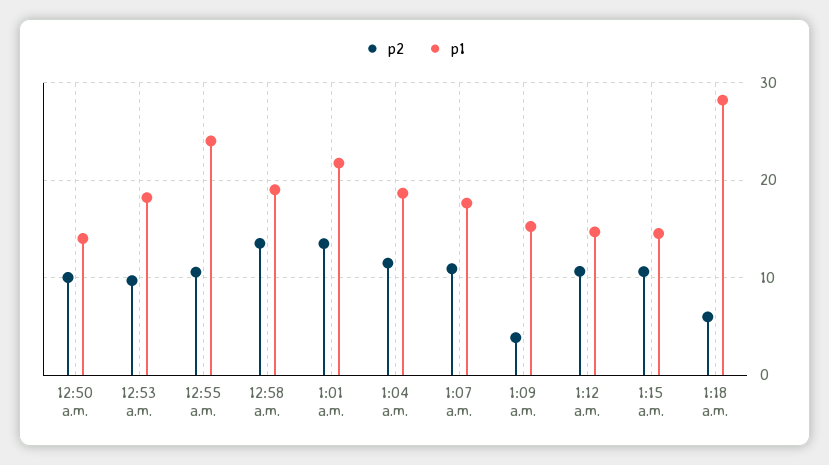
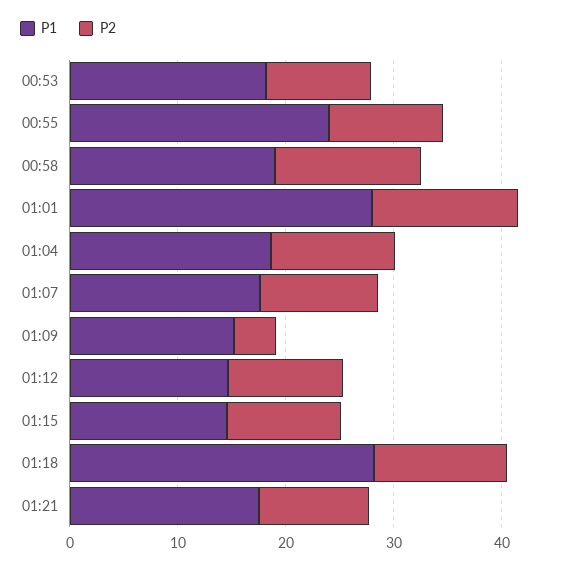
p2, 12:50 a.m.: 10 -> none
p1, 12:50 a.m.: 14 -> none
p1, 1:01 a.m.: 22 -> 28
p2, 1:18 a.m.: 6 -> 12
p1, 01:21: none -> 18
p2, 01:21: none -> 10

